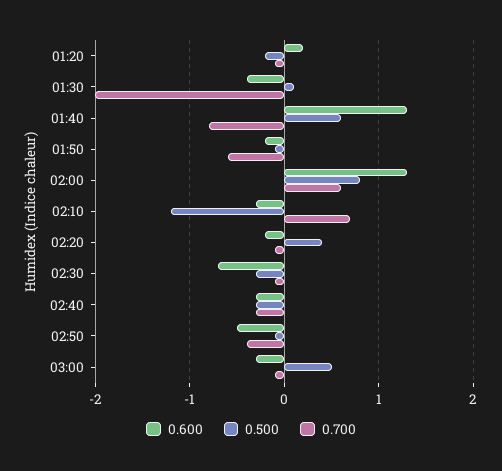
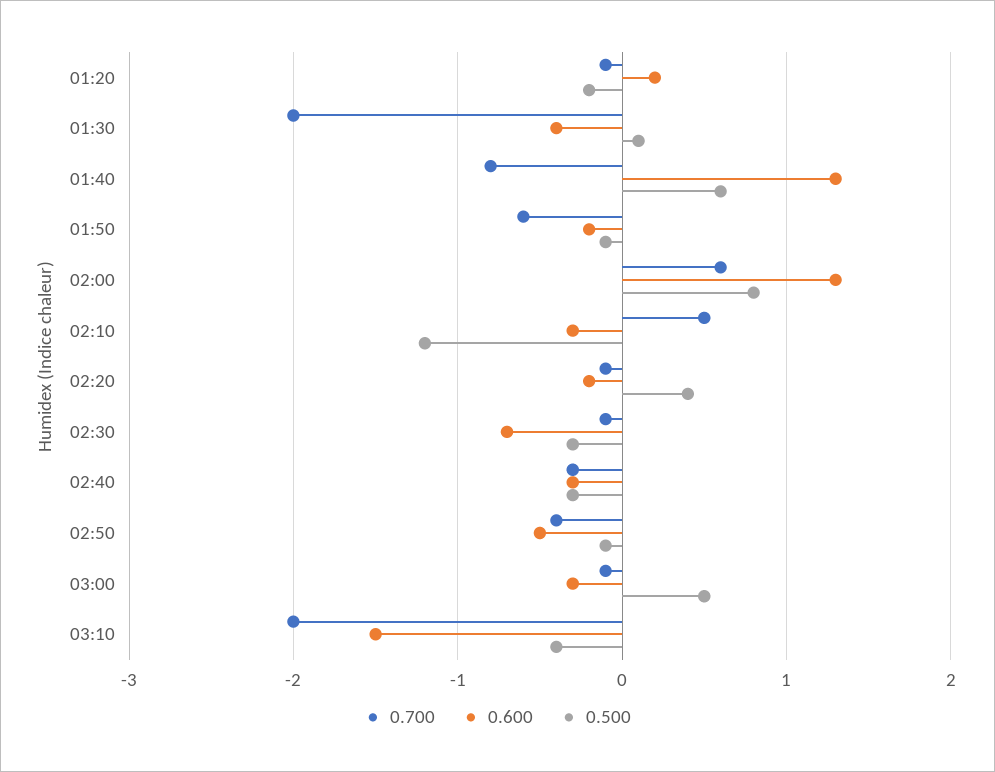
0.700, 02:10: 0.7 -> 0.5
0.700, 03:10: none -> -2
0.600, 03:10: none -> -1.5
0.500, 03:10: none -> -0.4

